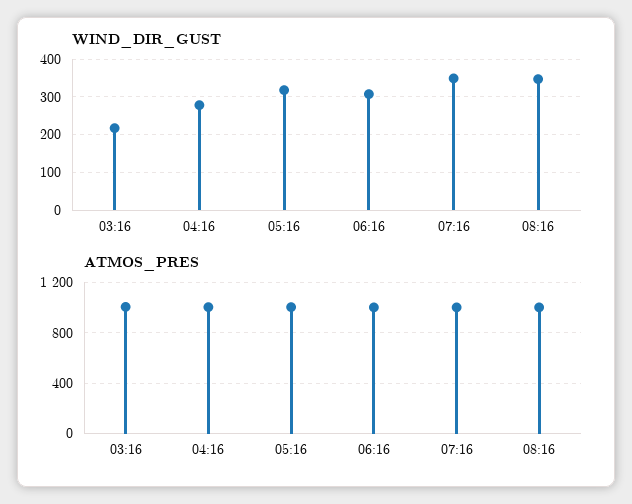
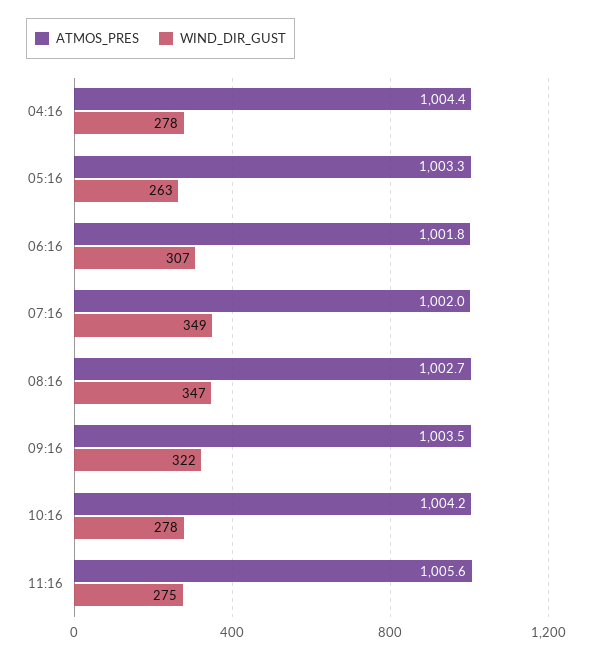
WIND_DIR_GUST, 03:16: 220 -> none
WIND_DIR_GUST, 05:16: 320 -> 263
ATMOS_PRES, 03:16: 1000 -> none
ATMOS_PRES, 09:16: none -> 1003.5
WIND_DIR_GUST, 09:16: none -> 322
ATMOS_PRES, 10:16: none -> 1004.2
WIND_DIR_GUST, 10:16: none -> 278
ATMOS_PRES, 11:16: none -> 1005.6
WIND_DIR_GUST, 11:16: none -> 275

